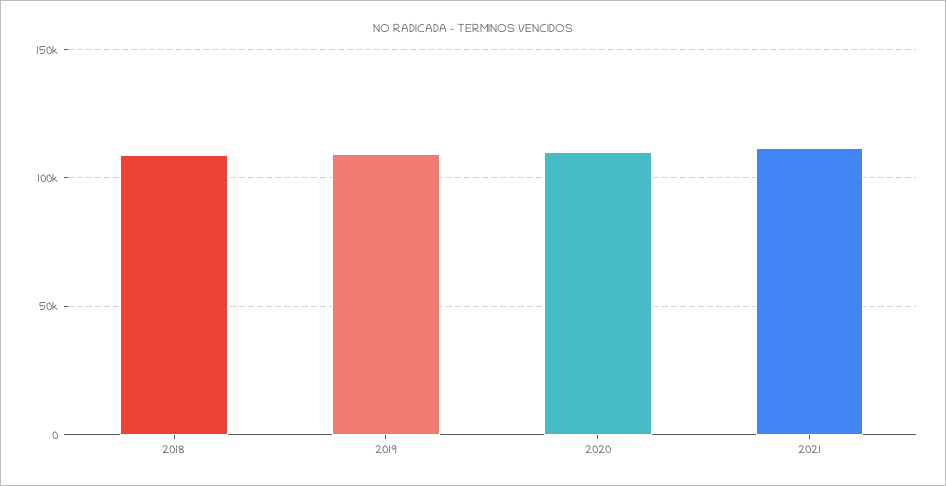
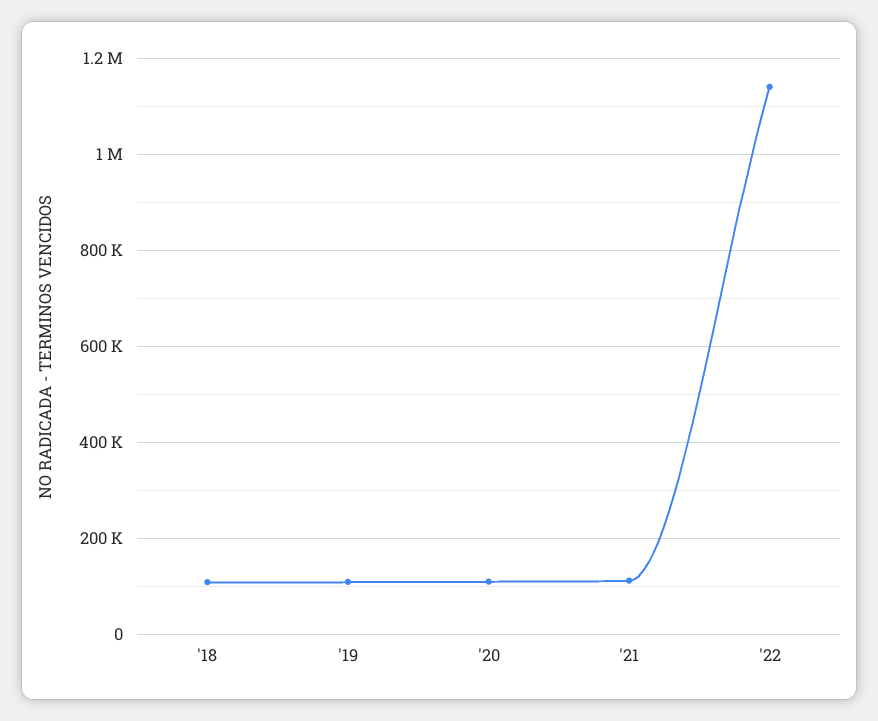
'22: none -> 1140000

